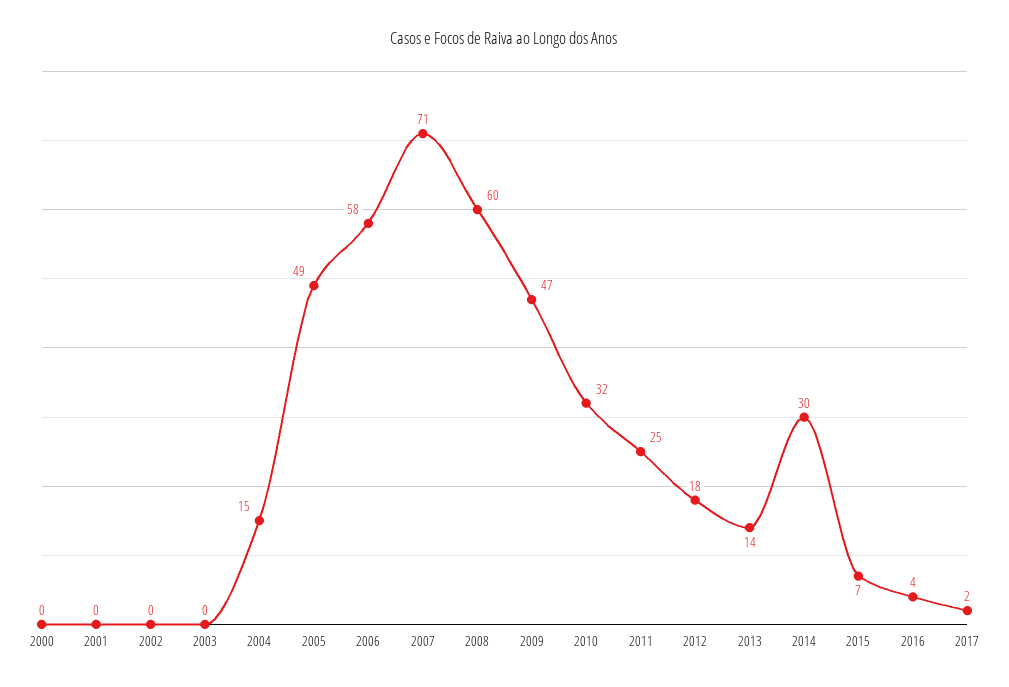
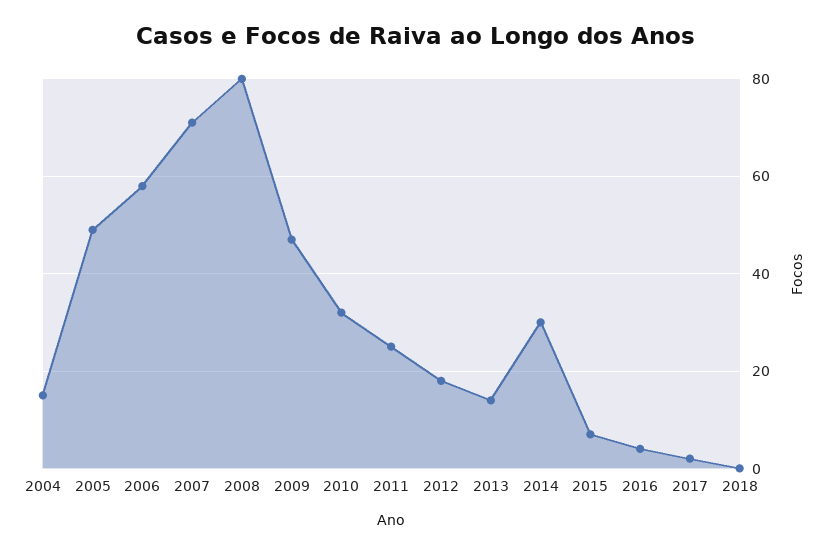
2000: 0 -> none
2001: 0 -> none
2002: 0 -> none
2003: 0 -> none
2008: 60 -> 80
2018: none -> 0

